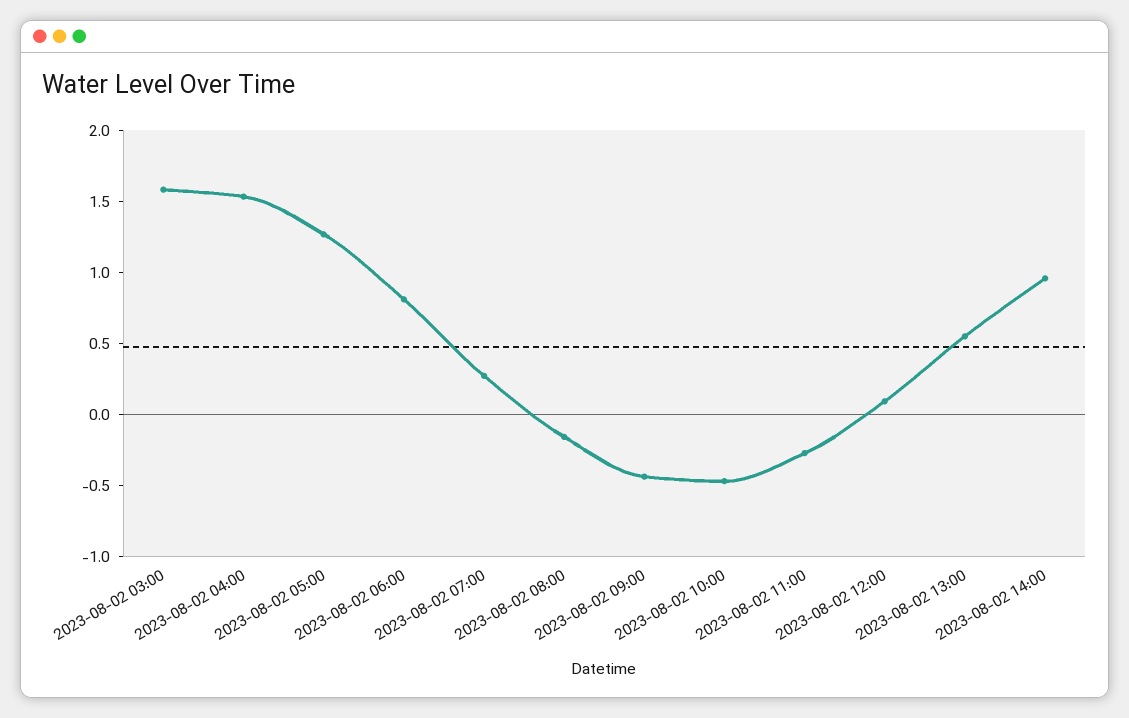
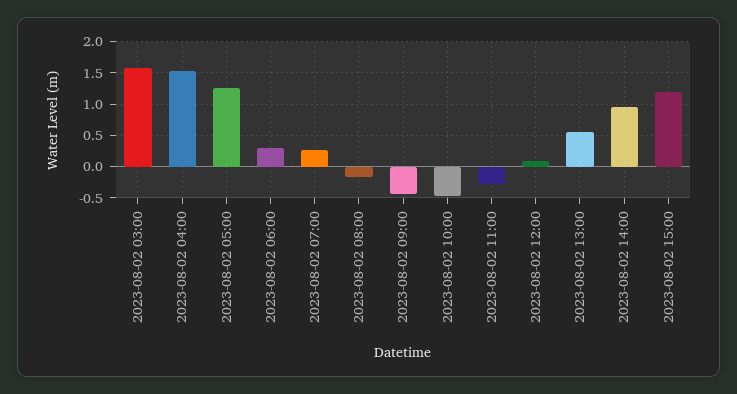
2023-08-02 06:00: 0.8 -> 0.3
2023-08-02 15:00: none -> 1.2

